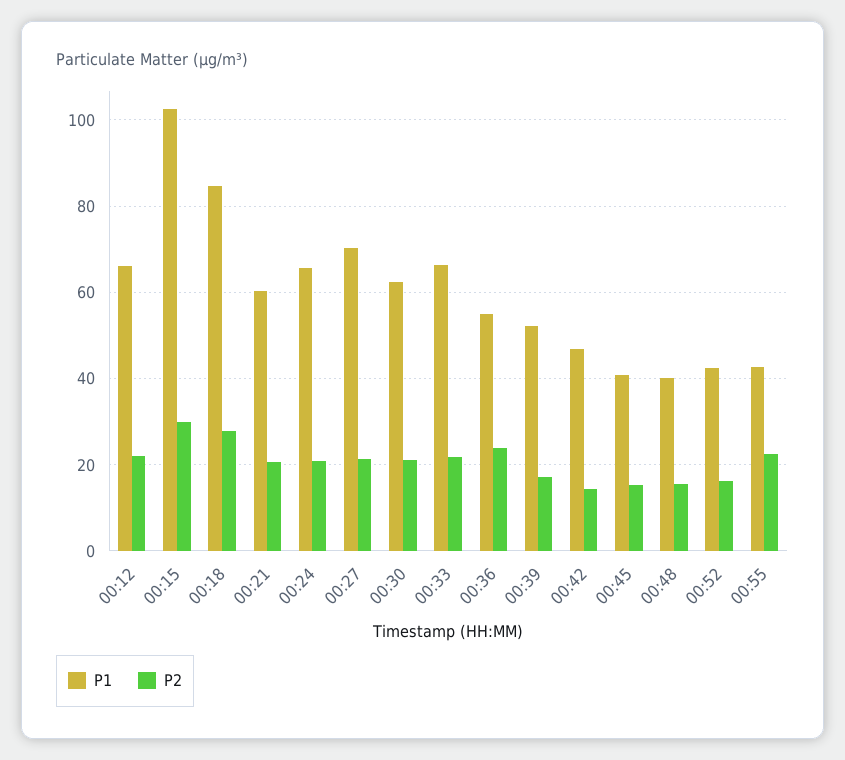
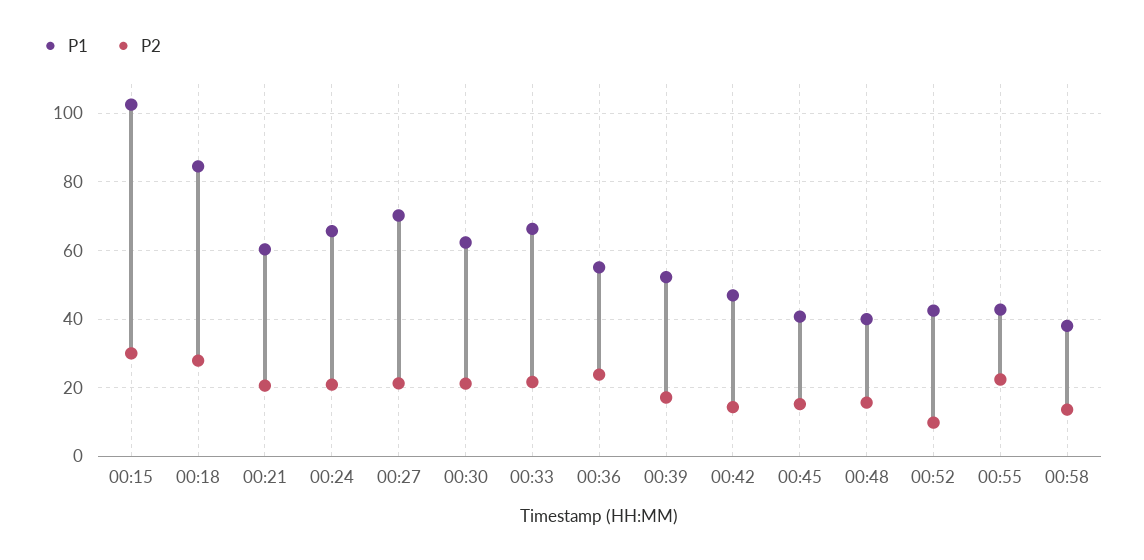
P1, 00:12: 66 -> none
P2, 00:12: 22 -> none
P2, 00:52: 16 -> 10
P1, 00:58: none -> 38
P2, 00:58: none -> 14

